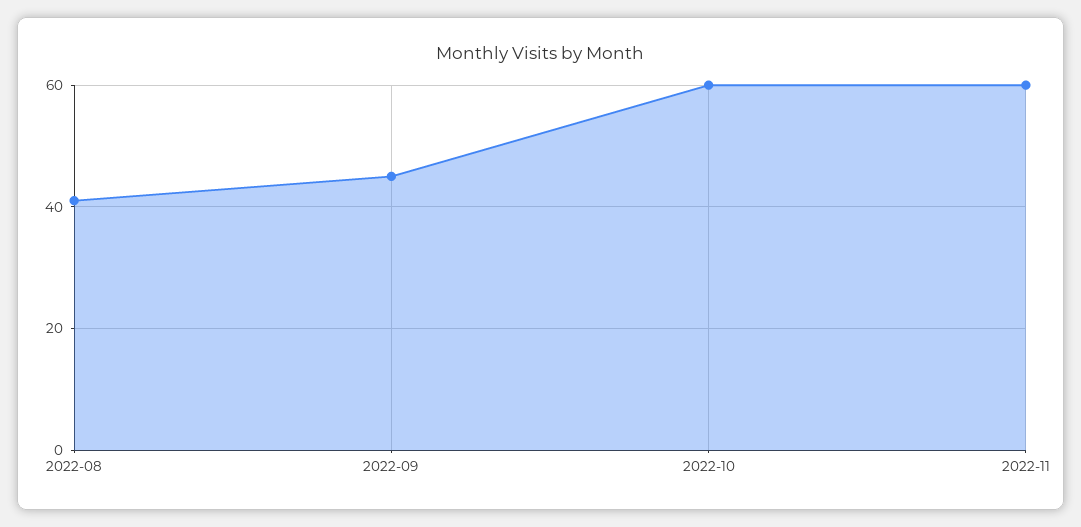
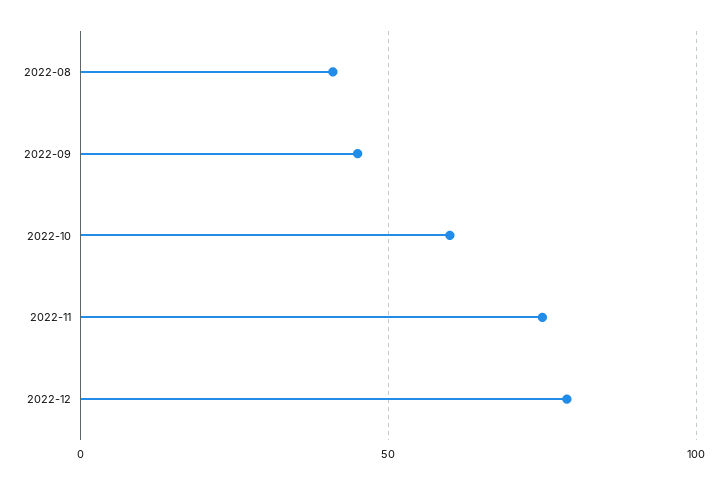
2022-11: 60 -> 75
2022-12: none -> 80

